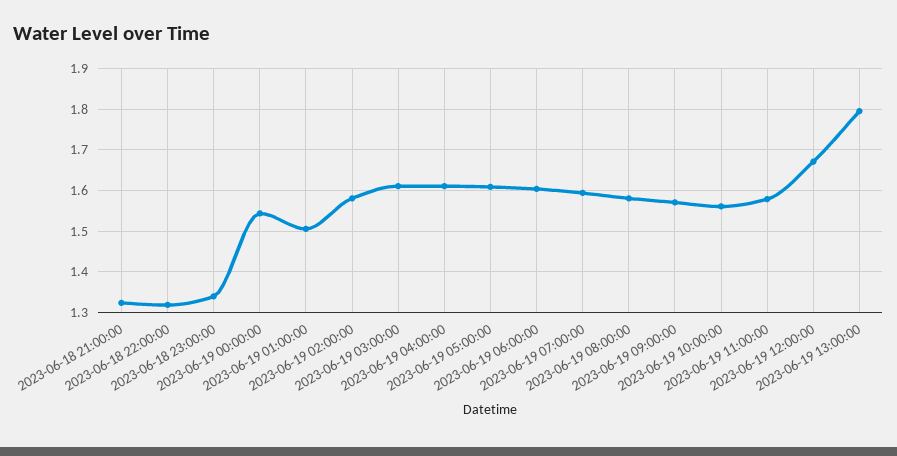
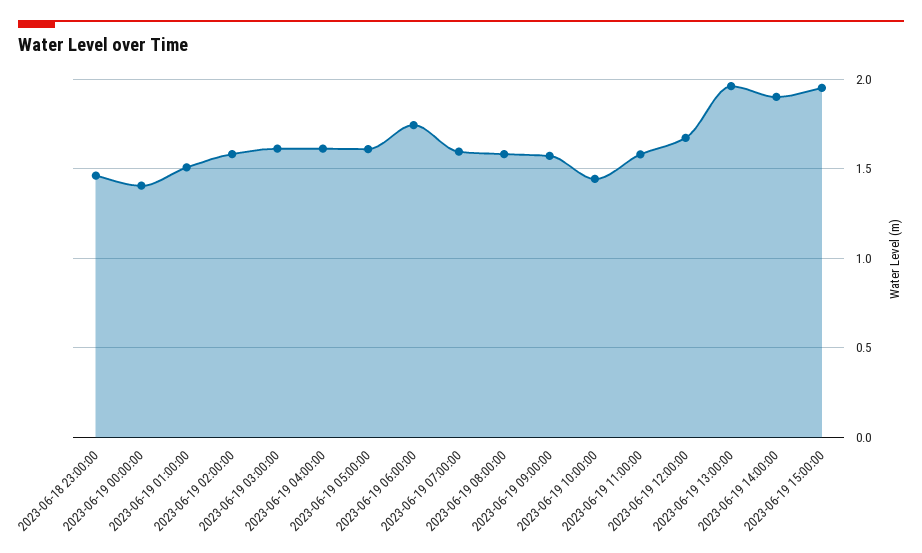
2023-06-18 21:00:00: 1.32 -> none
2023-06-18 22:00:00: 1.32 -> none
2023-06-18 23:00:00: 1.34 -> 1.45
2023-06-19 00:00:00: 1.54 -> 1.4
2023-06-19 06:00:00: 1.6 -> 1.75
2023-06-19 10:00:00: 1.56 -> 1.45
2023-06-19 13:00:00: 1.8 -> 1.95
2023-06-19 14:00:00: none -> 1.9
2023-06-19 15:00:00: none -> 1.95

